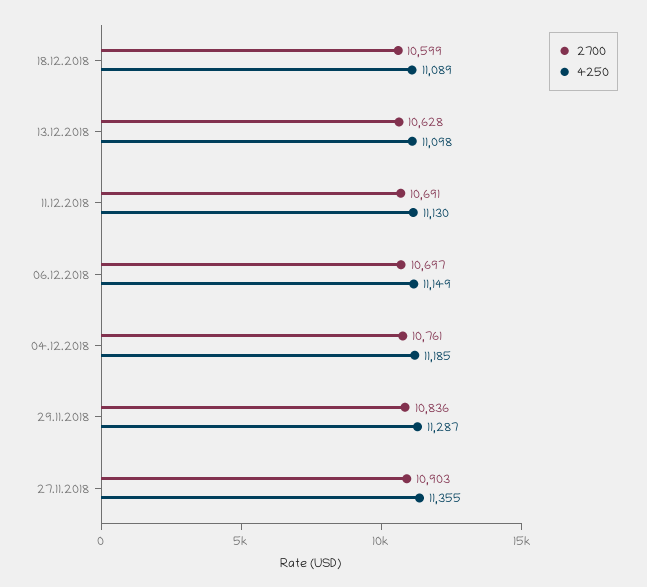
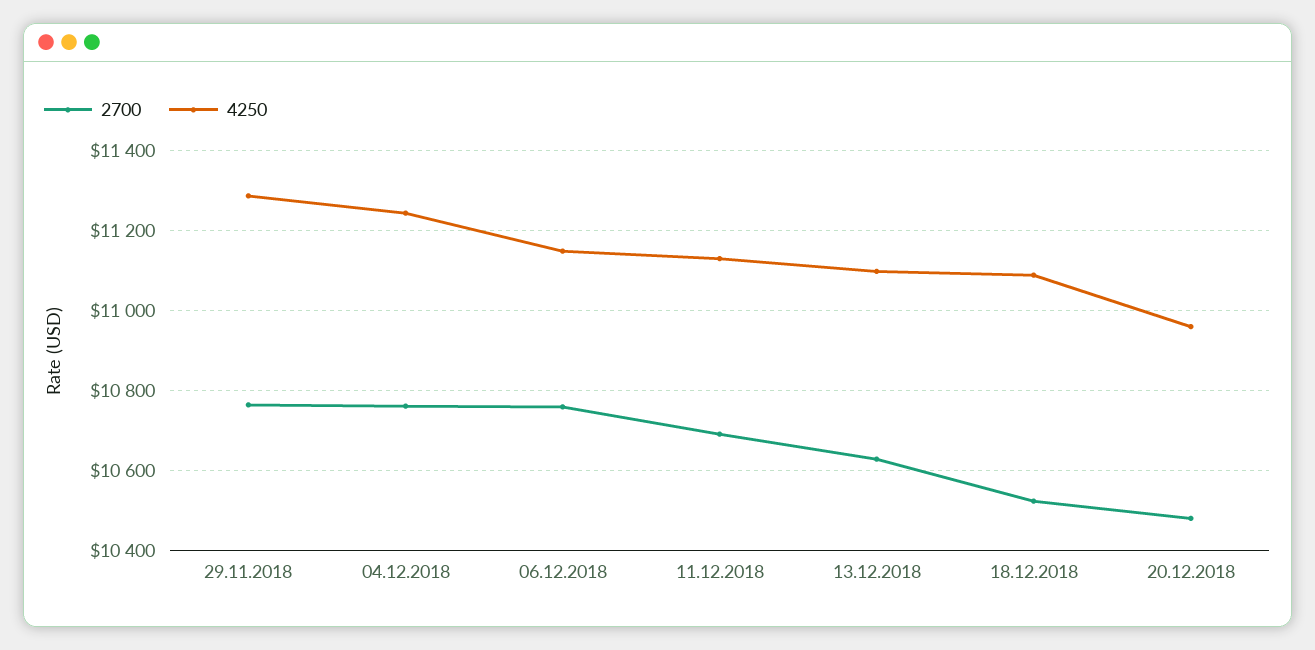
2700, 18.12.2018: 10599 -> 10520
2700, 06.12.2018: 10697 -> 10760
4250, 04.12.2018: 11185 -> 11240
2700, 29.11.2018: 10836 -> 10760
2700, 27.11.2018: 10903 -> none
4250, 27.11.2018: 11355 -> none
2700, 20.12.2018: none -> 10480
4250, 20.12.2018: none -> 10960

